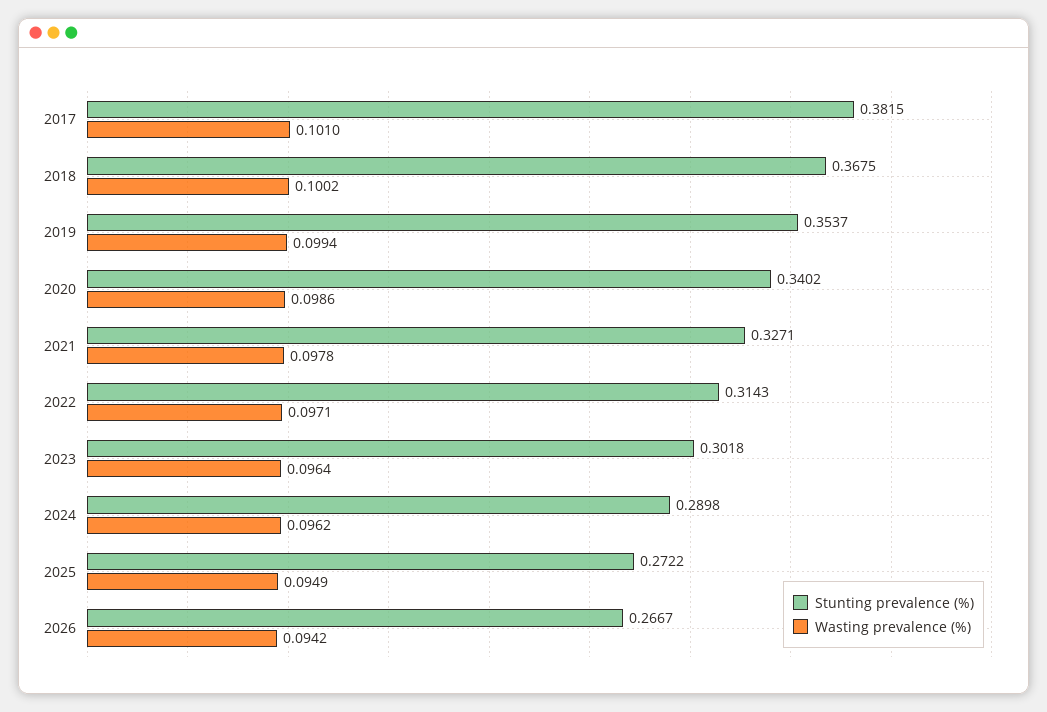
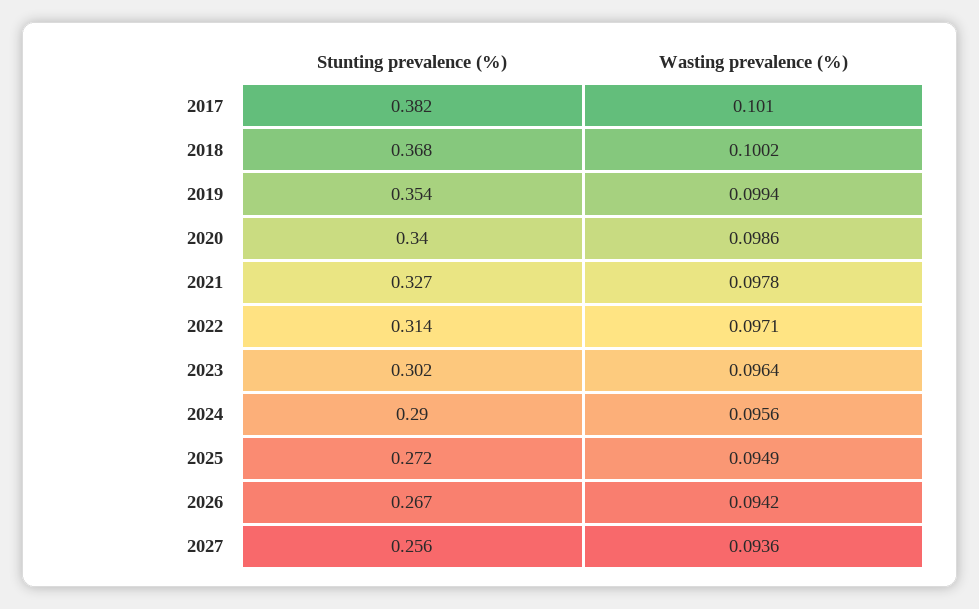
Wasting prevalence (%), 2024: 0.0962 -> 0.0956
Stunting prevalence (%), 2027: none -> 0.256
Wasting prevalence (%), 2027: none -> 0.0936

